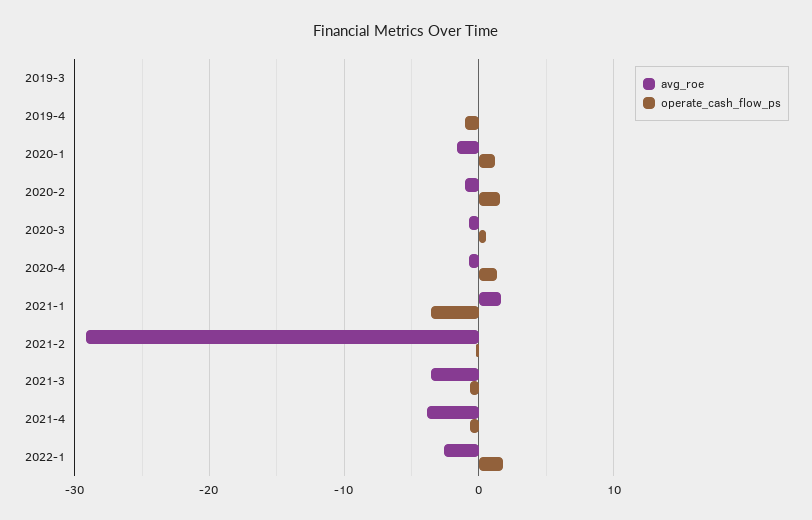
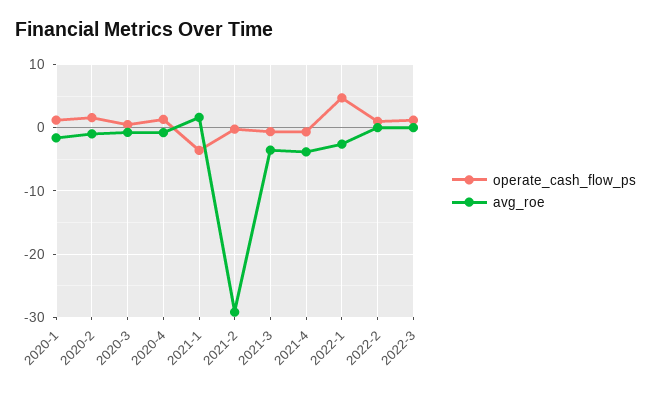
avg_roe, 2019-3: 0 -> none
operate_cash_flow_ps, 2019-3: 0 -> none
avg_roe, 2019-4: 0 -> none
operate_cash_flow_ps, 2019-4: -1 -> none
operate_cash_flow_ps, 2022-1: 2 -> 5
operate_cash_flow_ps, 2022-2: none -> 1
avg_roe, 2022-2: none -> 0
operate_cash_flow_ps, 2022-3: none -> 1
avg_roe, 2022-3: none -> 0

